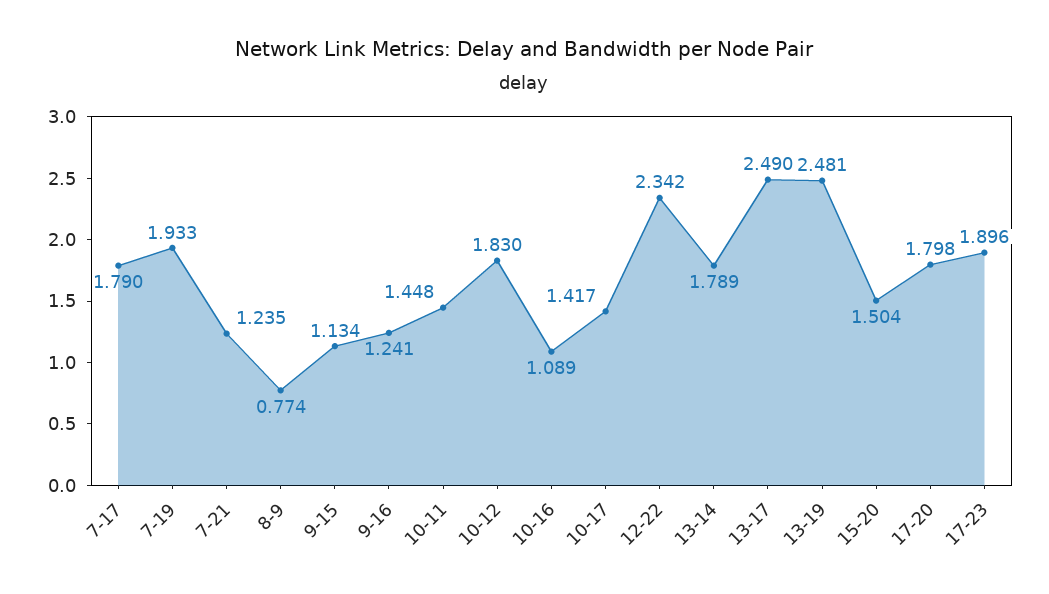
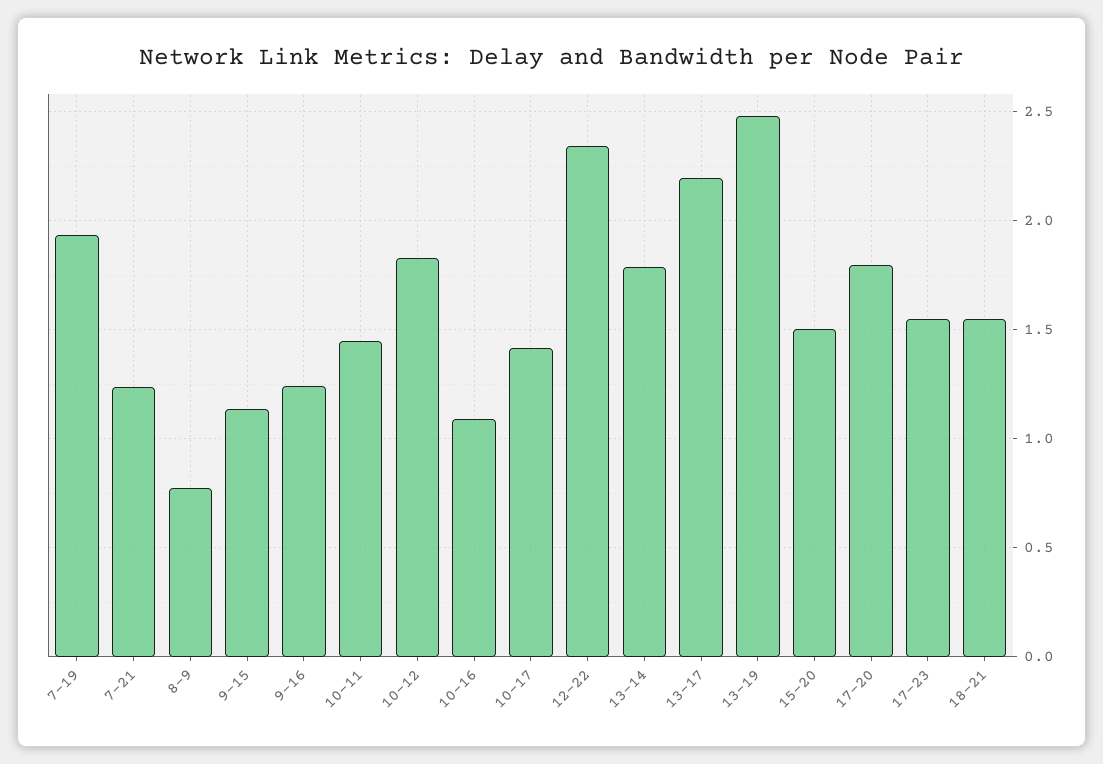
7-17: 1.79 -> none
13-17: 2.49 -> 2.2
17-23: 1.896 -> 1.55
18-21: none -> 1.55

